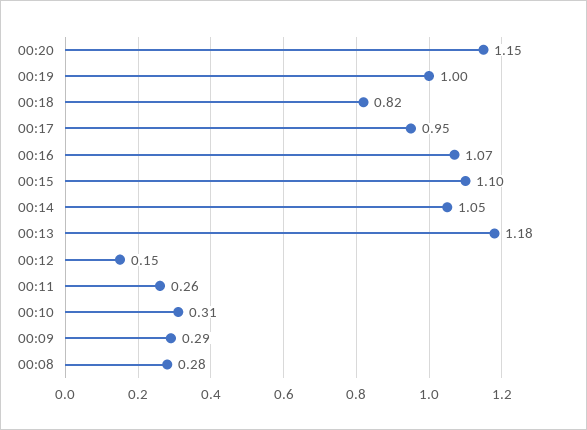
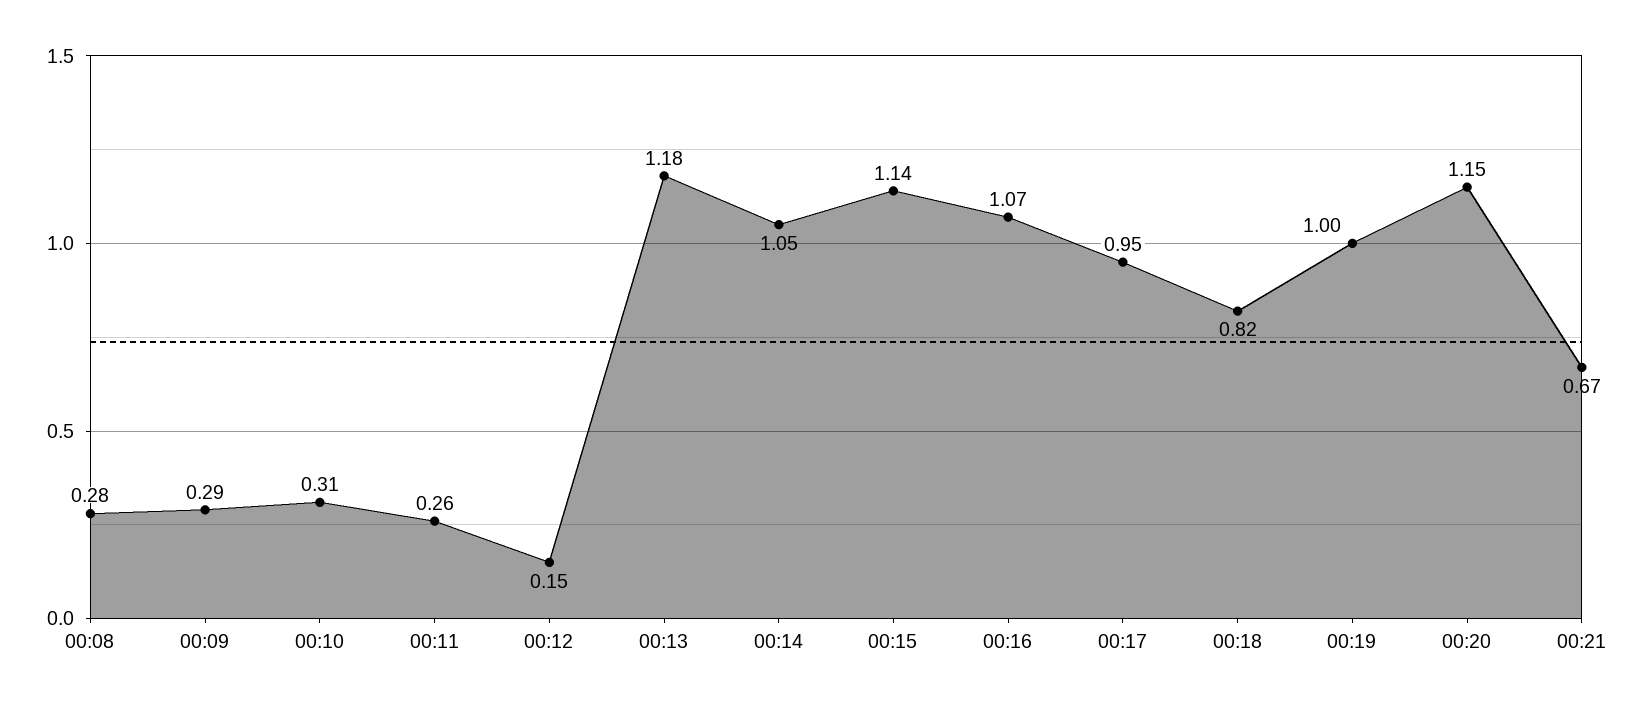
00:15: 1.1 -> 1.14
00:21: none -> 0.67

